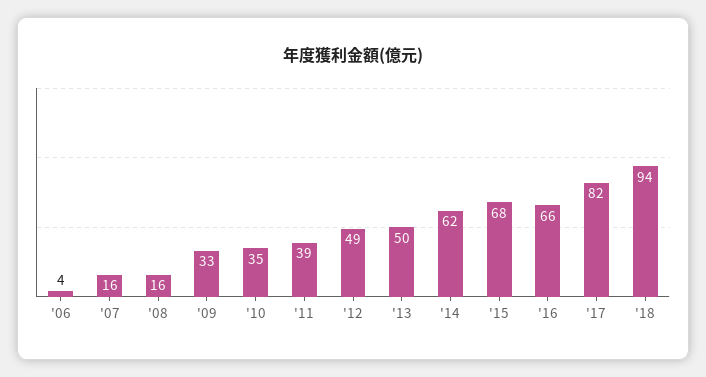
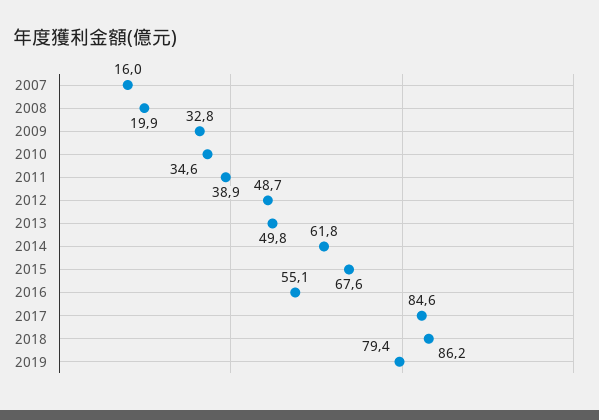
'06: 4 -> none
'08: 16 -> 19.9
'16: 66 -> 55.1
'17: 82 -> 84.6
'18: 94 -> 86.2
2019: none -> 79.4

